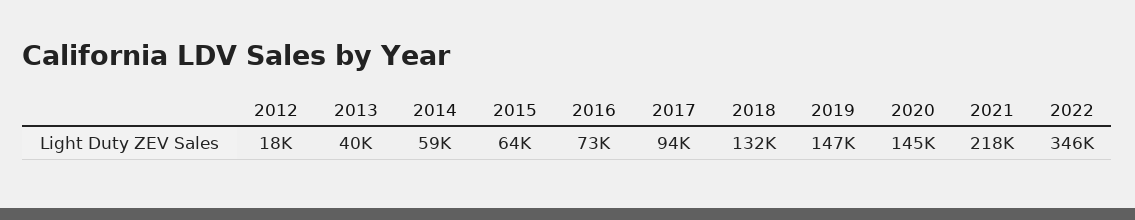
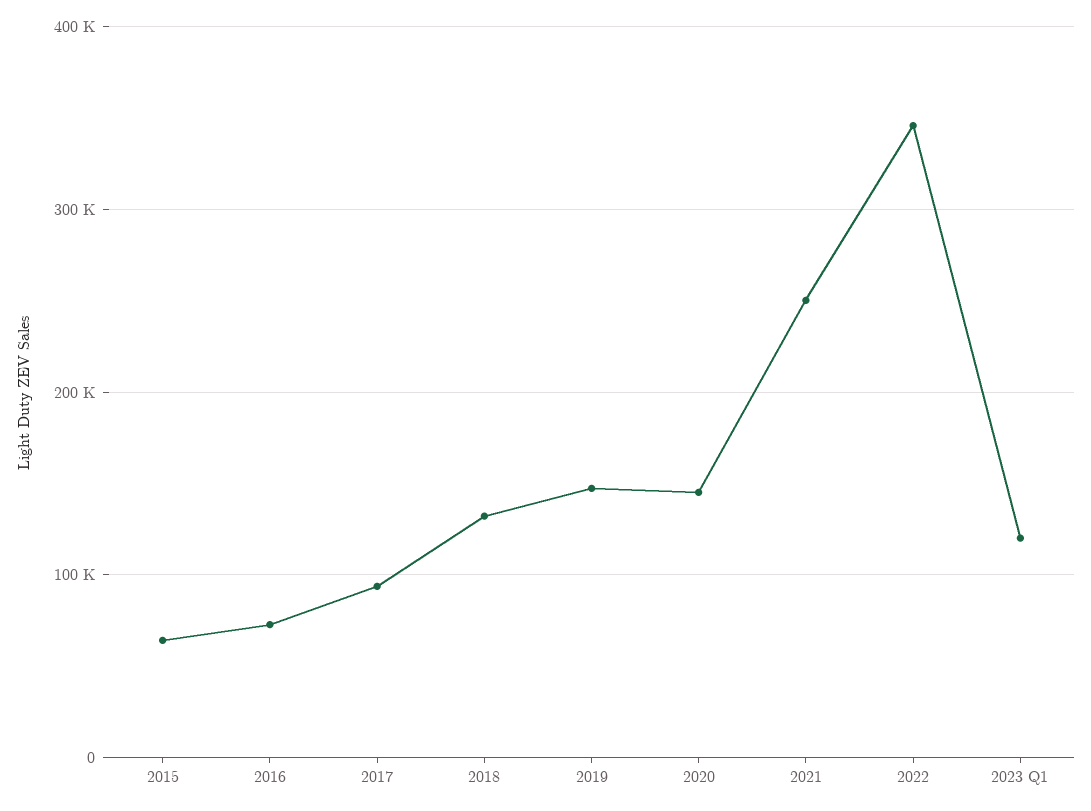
2012: 18000 -> none
2013: 40000 -> none
2014: 59000 -> none
2021: 218000 -> 250000
2023 Q1: none -> 120000

